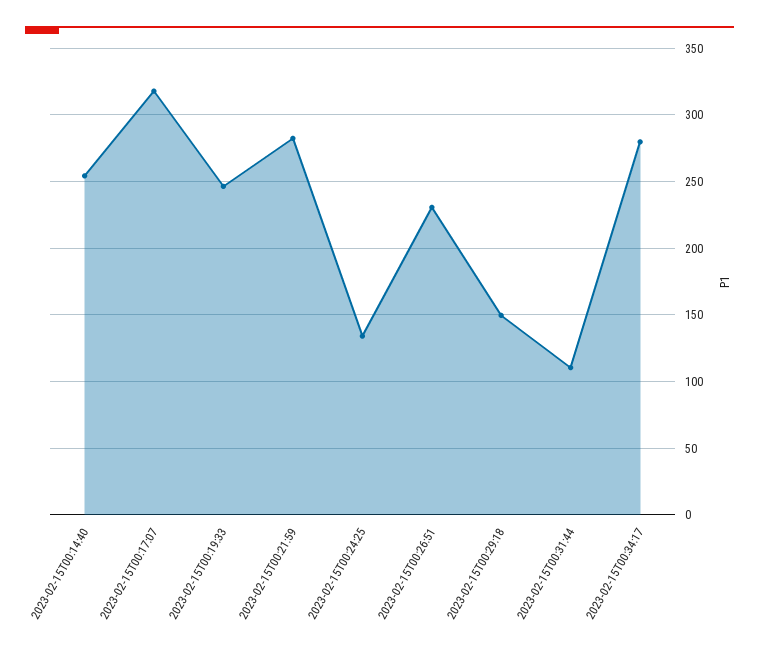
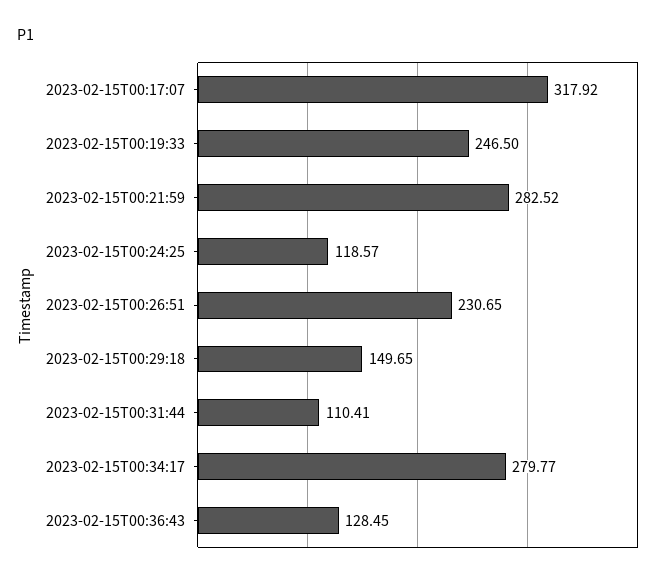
2023-02-15T00:14:40: 255 -> none
2023-02-15T00:24:25: 135 -> 118.57
2023-02-15T00:36:43: none -> 128.45

